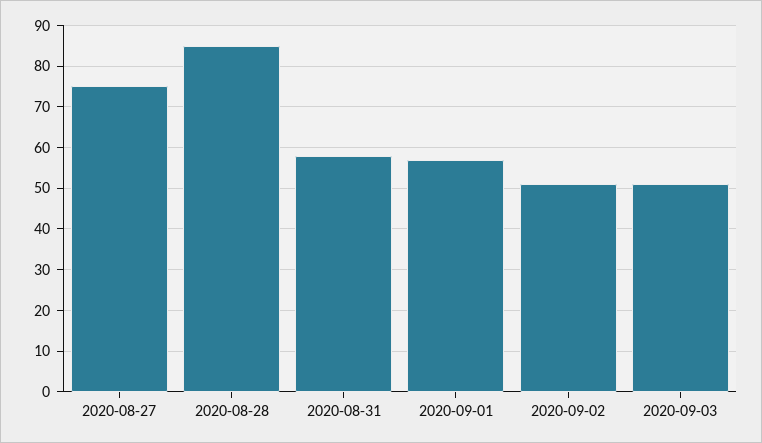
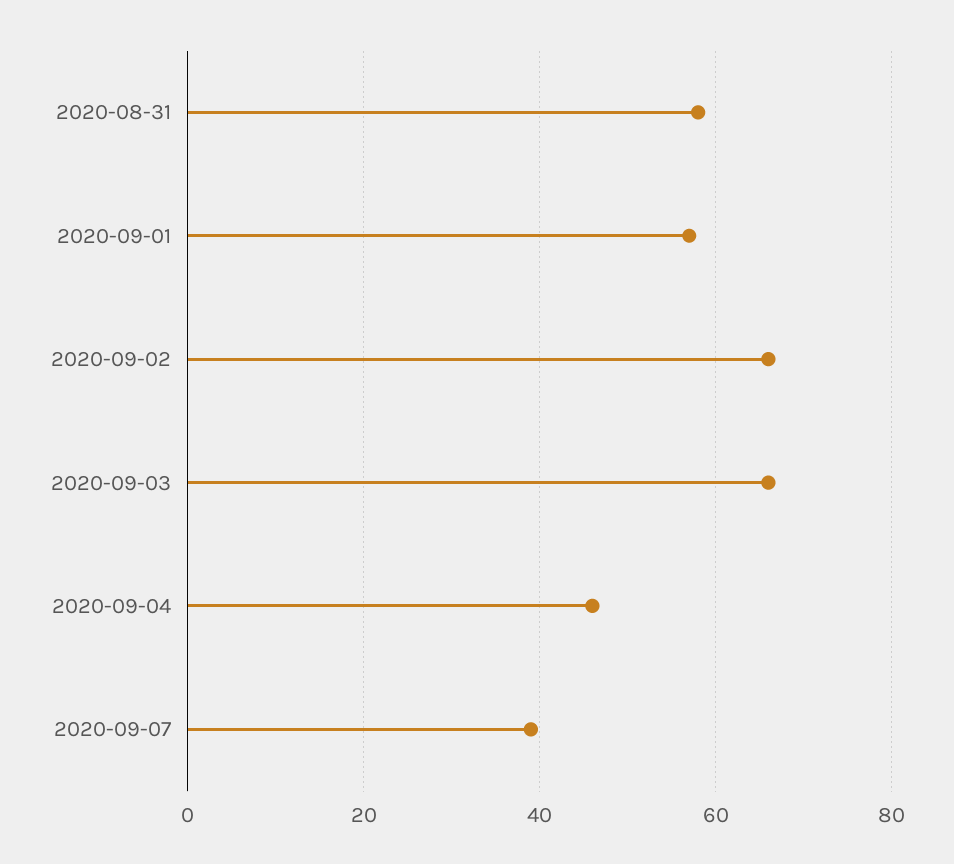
2020-08-27: 75 -> none
2020-08-28: 85 -> none
2020-09-02: 50 -> 65
2020-09-03: 50 -> 65
2020-09-04: none -> 45
2020-09-07: none -> 40

